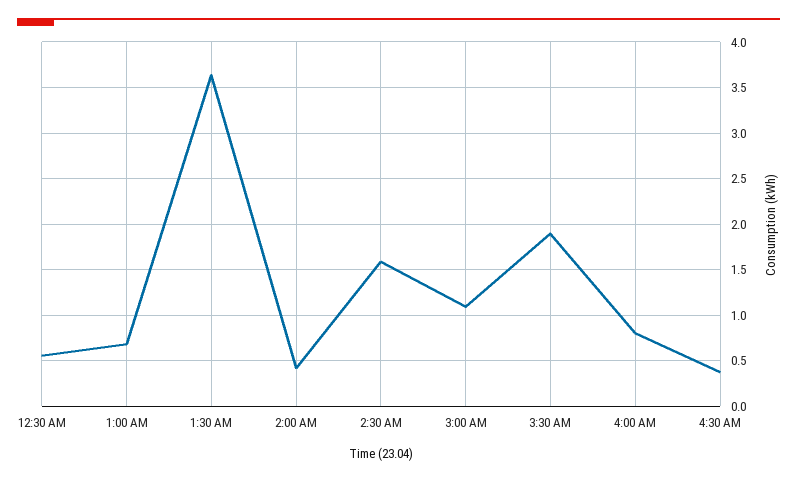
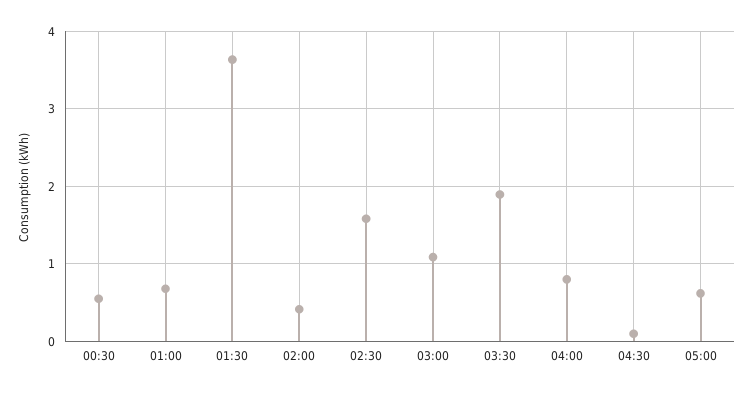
4:30 AM: 0.4 -> 0.1
05:00: none -> 0.6

